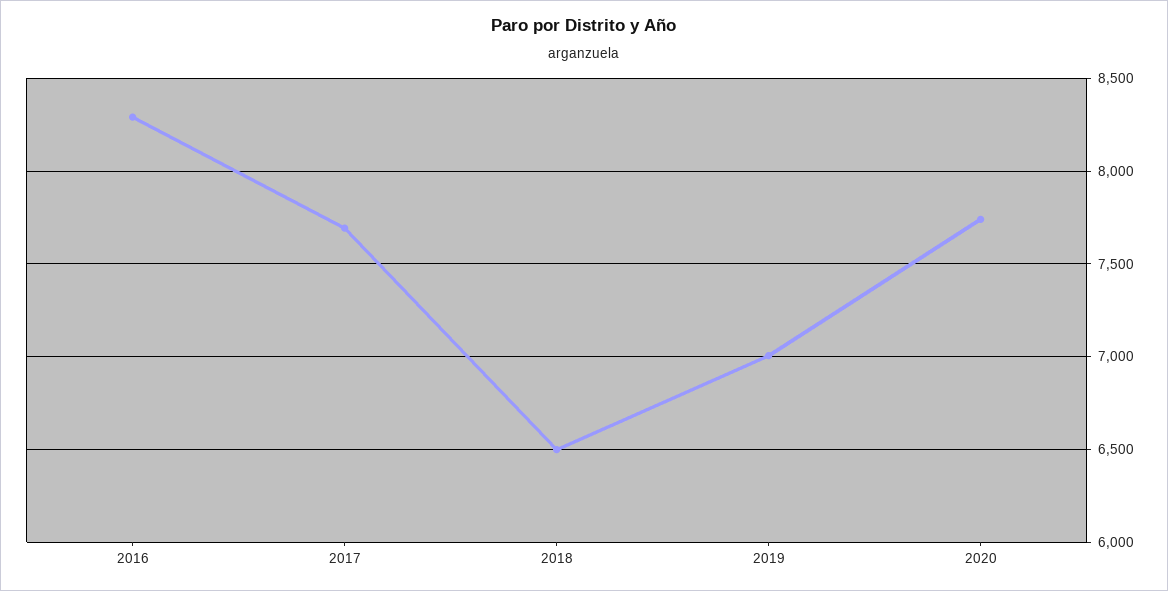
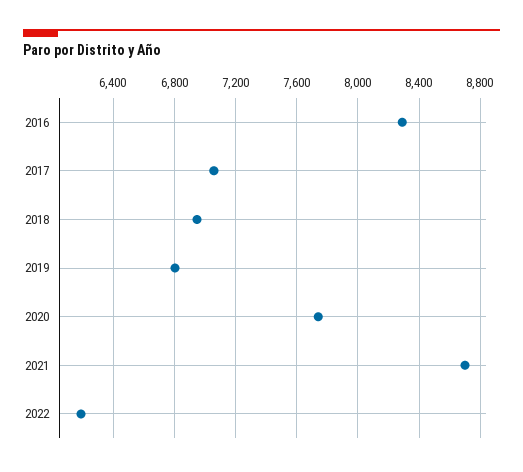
2017: 7700 -> 7050
2018: 6500 -> 6950
2019: 7000 -> 6800
2021: none -> 8700
2022: none -> 6200

